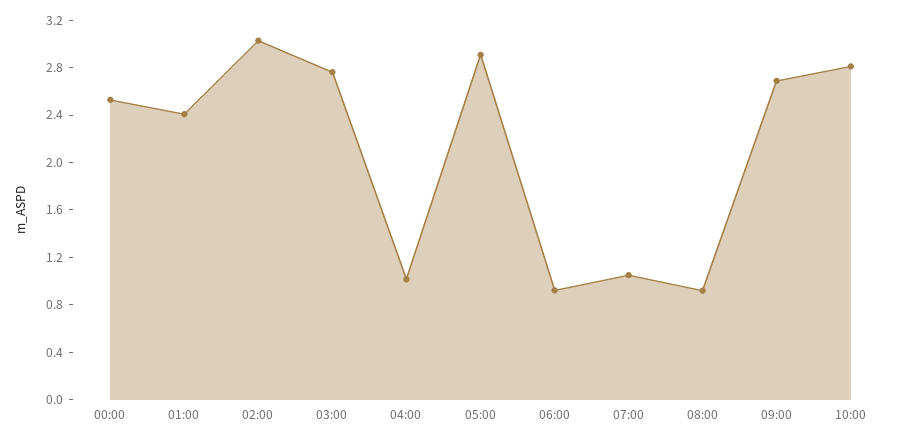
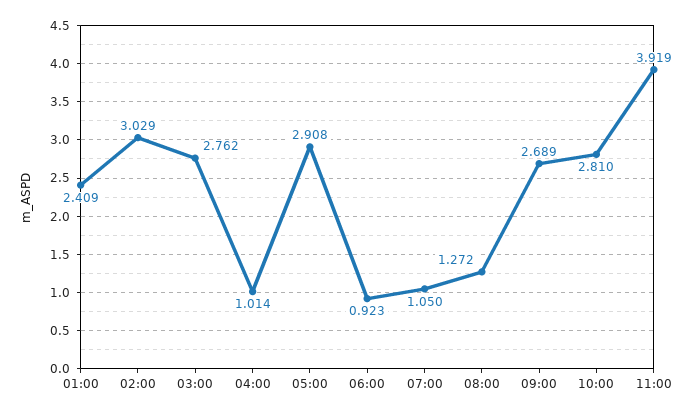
00:00: 2.5 -> none
08:00: 0.9 -> 1.272
11:00: none -> 3.919

